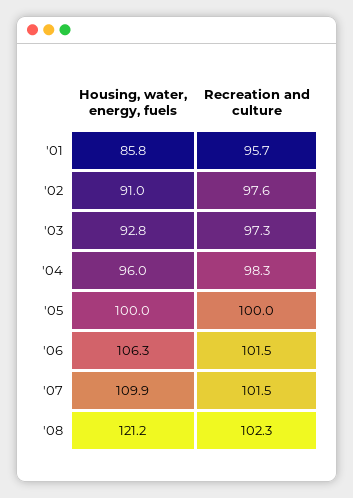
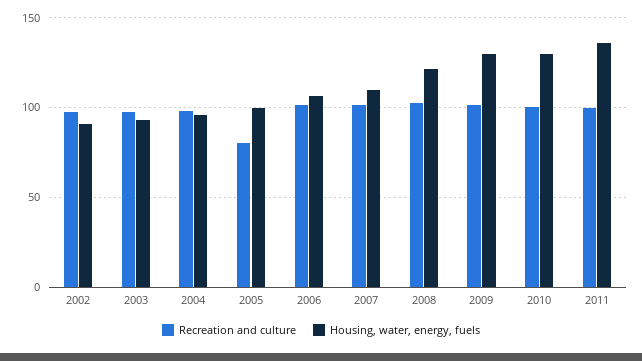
Housing, water, energy, fuels, '01: 85.8 -> none
Recreation and culture, '01: 95.7 -> none
Recreation and culture, '05: 100 -> 80
Recreation and culture, 2009: none -> 100
Housing, water, energy, fuels, 2009: none -> 130
Recreation and culture, 2010: none -> 100
Housing, water, energy, fuels, 2010: none -> 130
Recreation and culture, 2011: none -> 100
Housing, water, energy, fuels, 2011: none -> 135

